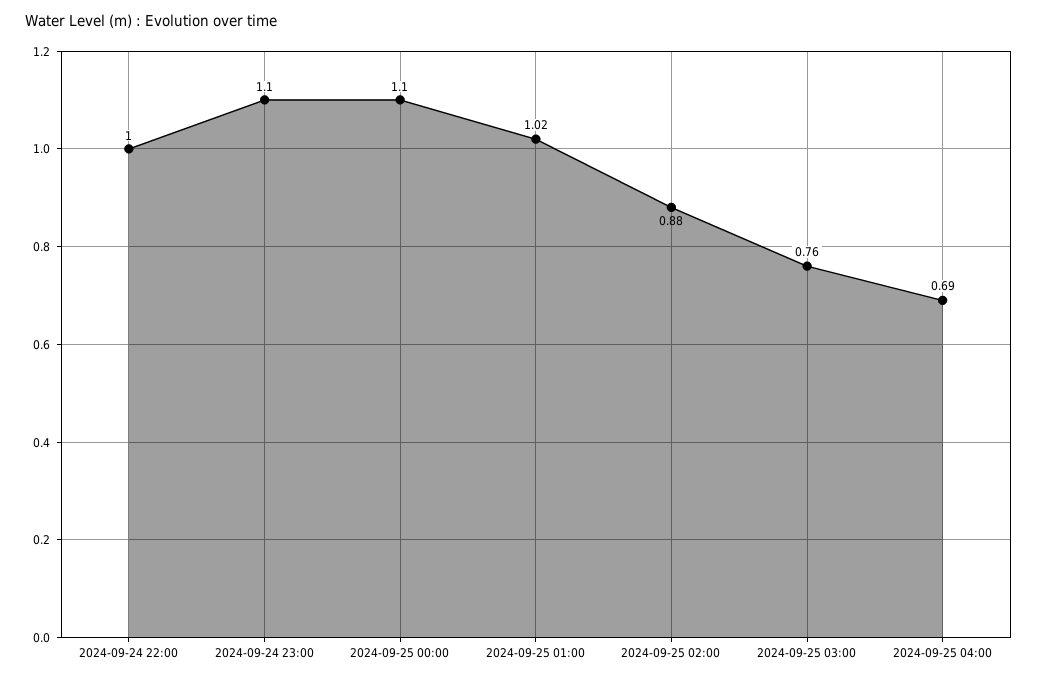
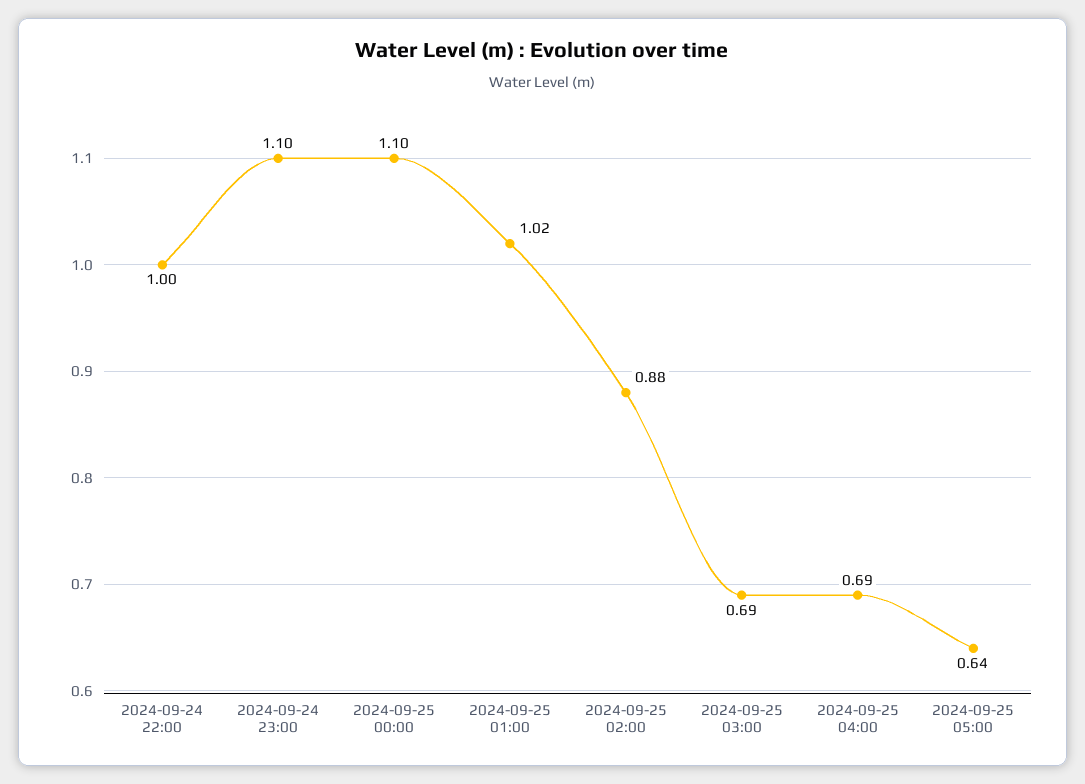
2024-09-25 03:00: 0.76 -> 0.69
2024-09-25 05:00: none -> 0.64

